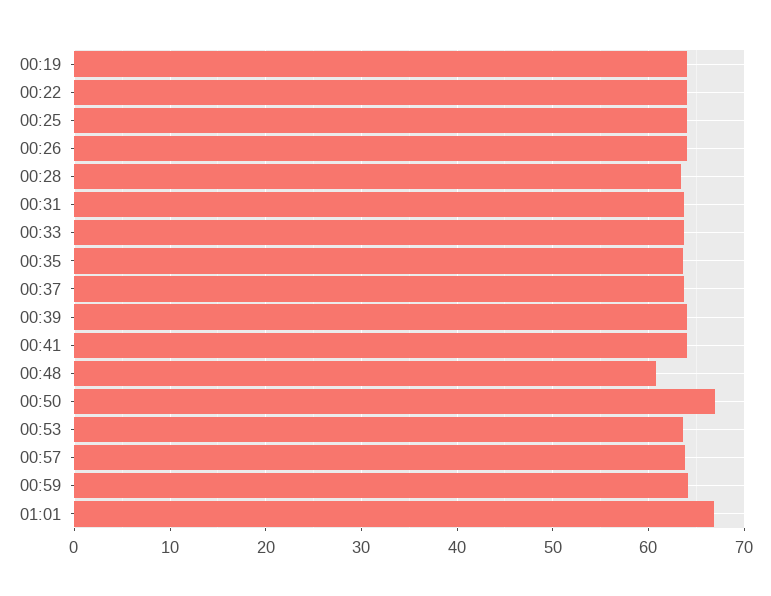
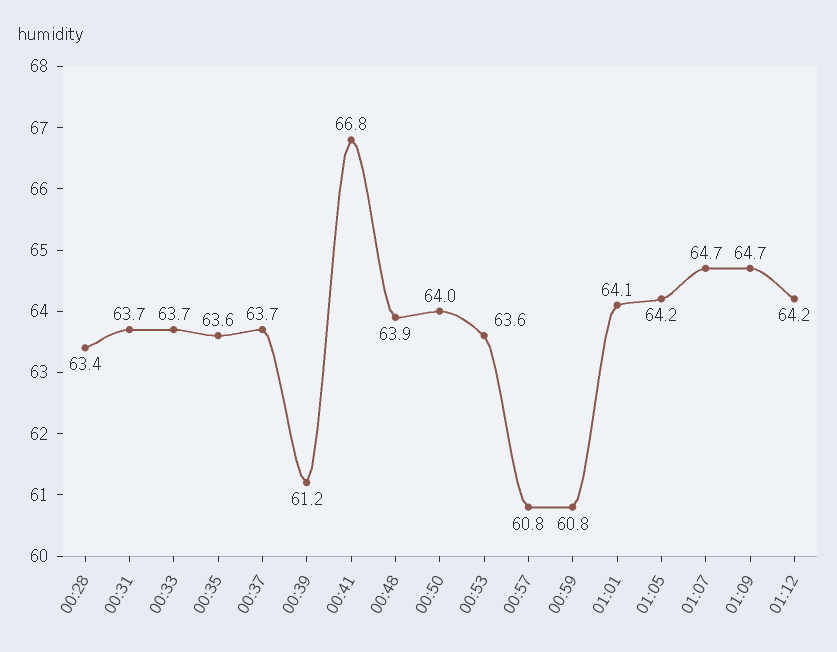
00:19: 64 -> none
00:22: 64 -> none
00:25: 64 -> none
00:26: 64 -> none
00:39: 64 -> 61.2
00:41: 64 -> 66.8
00:48: 61 -> 63.9
00:50: 67 -> 64
00:57: 64 -> 60.8
00:59: 64 -> 60.8
01:01: 67 -> 64.1
01:05: none -> 64.2
01:07: none -> 64.7
01:09: none -> 64.7
01:12: none -> 64.2

